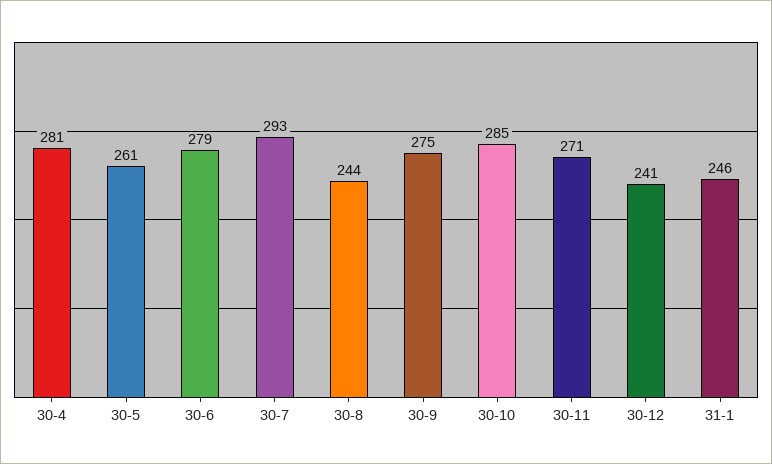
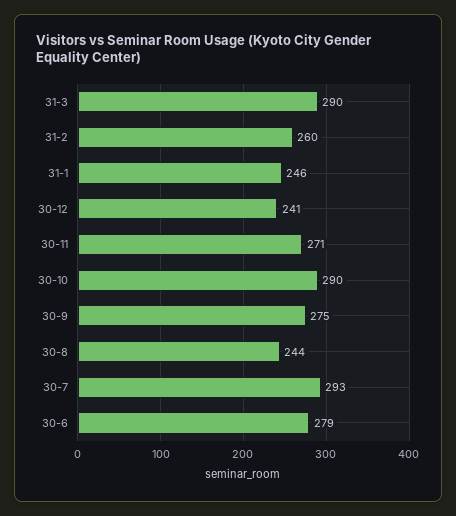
30-4: 281 -> none
30-5: 261 -> none
30-10: 285 -> 290
31-3: none -> 290
31-2: none -> 260

